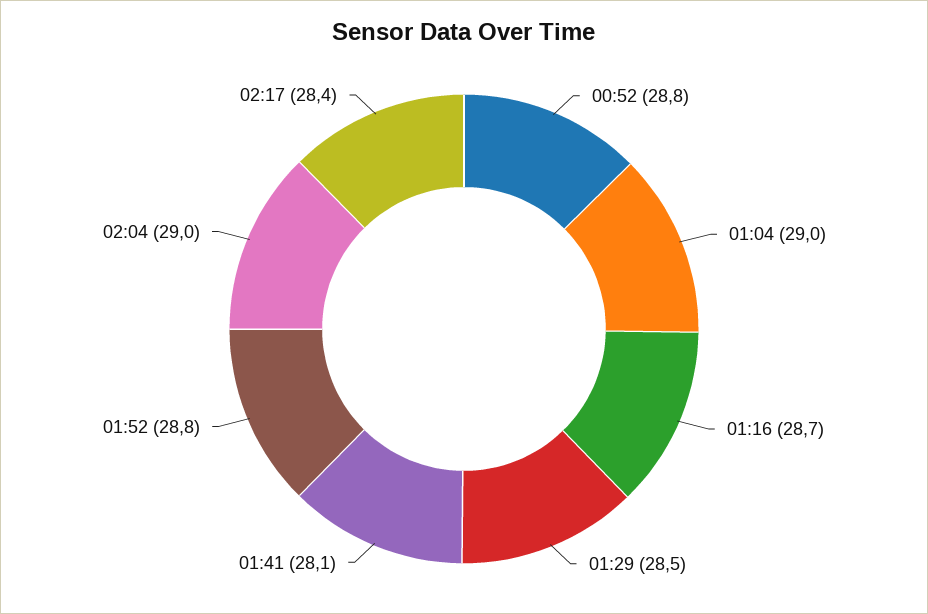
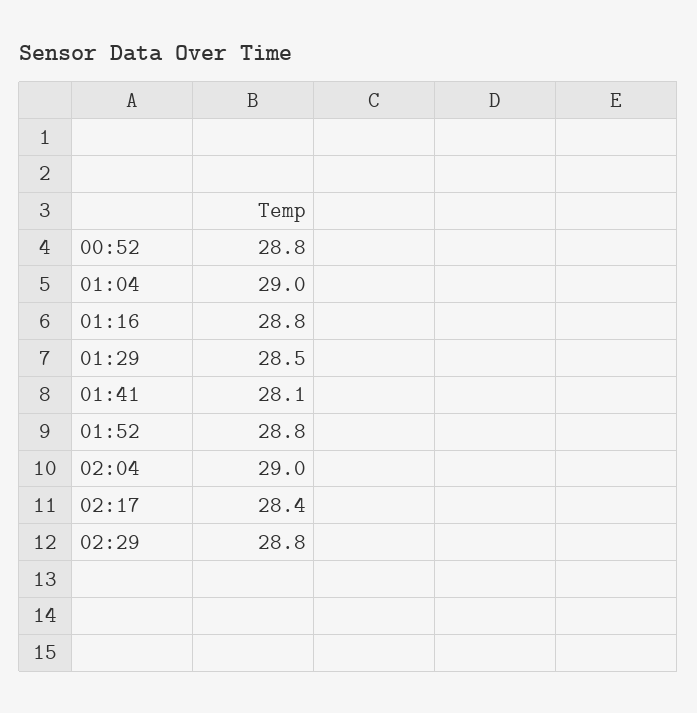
01:16: 28.7 -> 28.8
02:29: none -> 28.8

